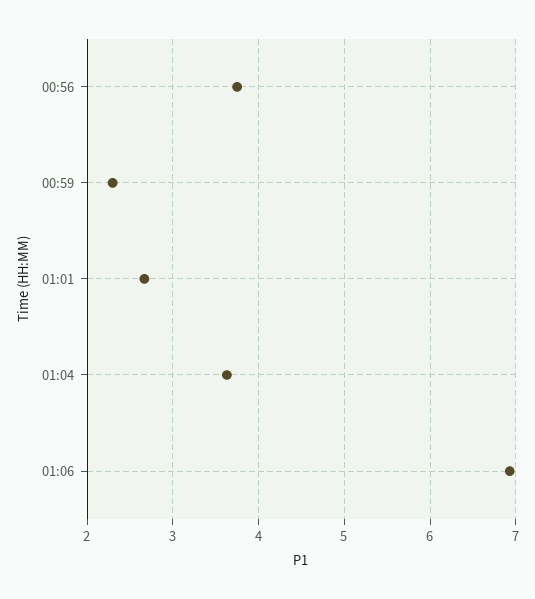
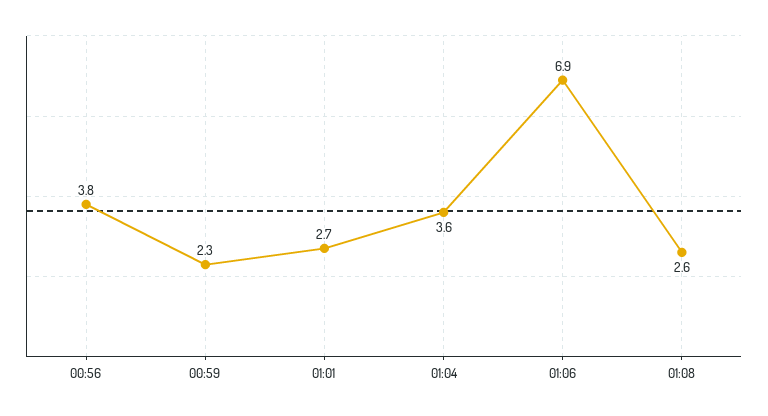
01:08: none -> 2.6

